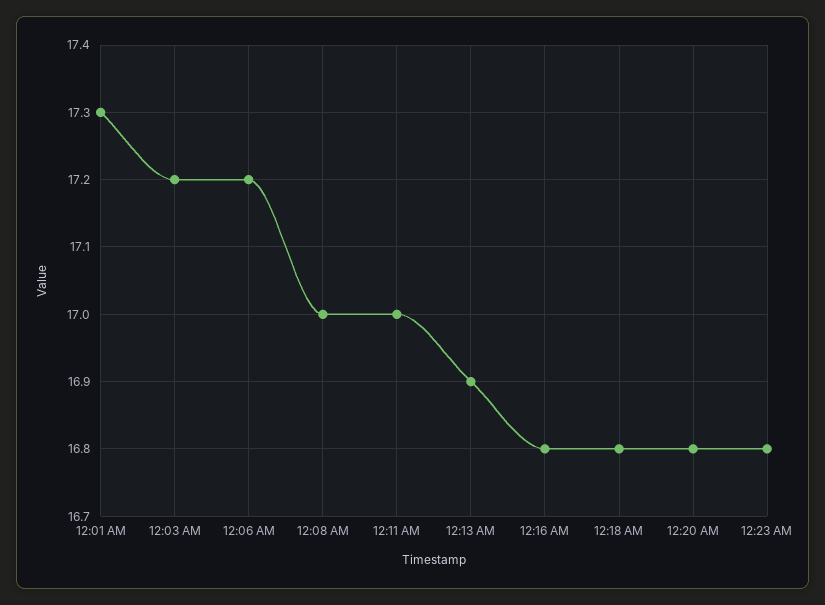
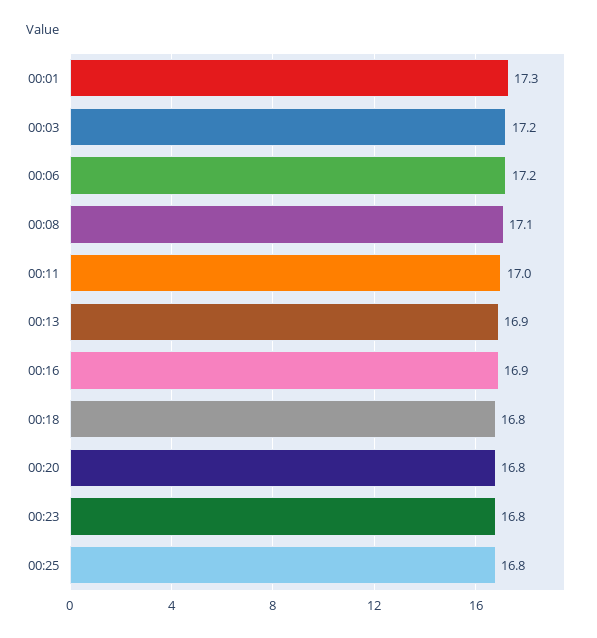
12:08 AM: 17 -> 17.1
12:16 AM: 16.8 -> 16.9
00:25: none -> 16.8

